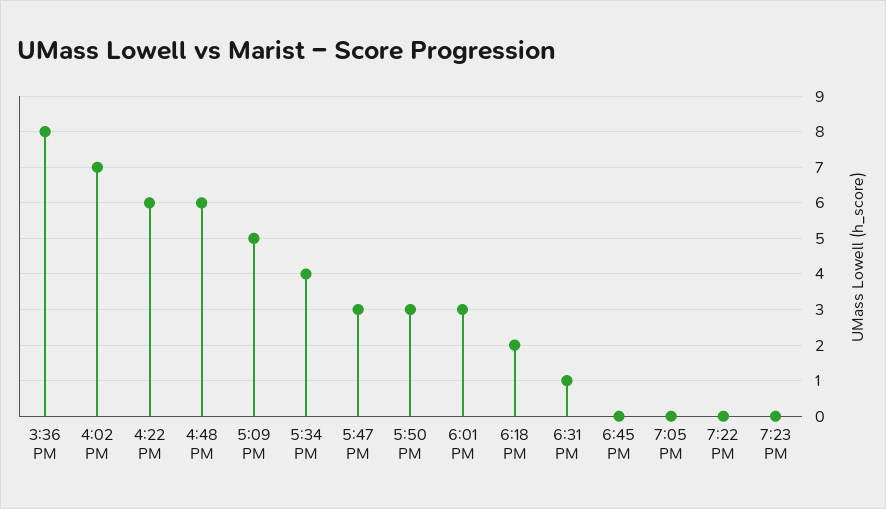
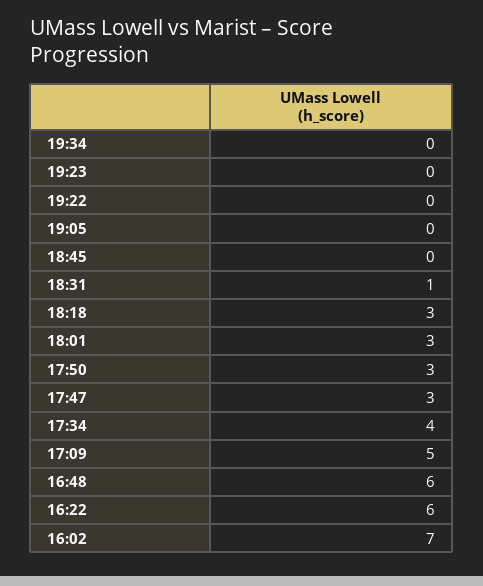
3:36 PM: 8 -> none
6:18 PM: 2 -> 3
19:34: none -> 0

